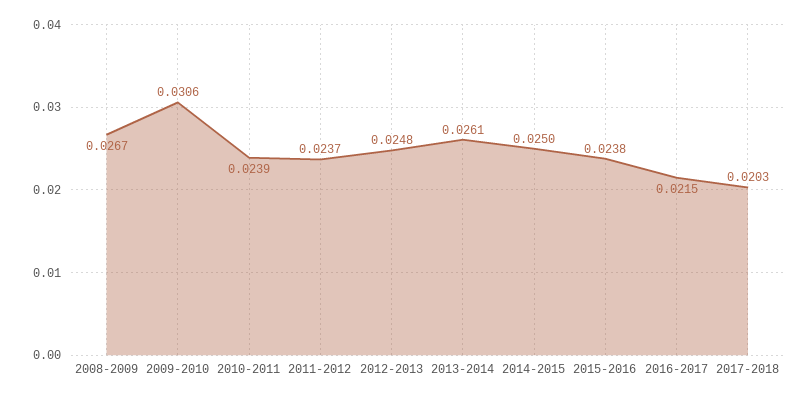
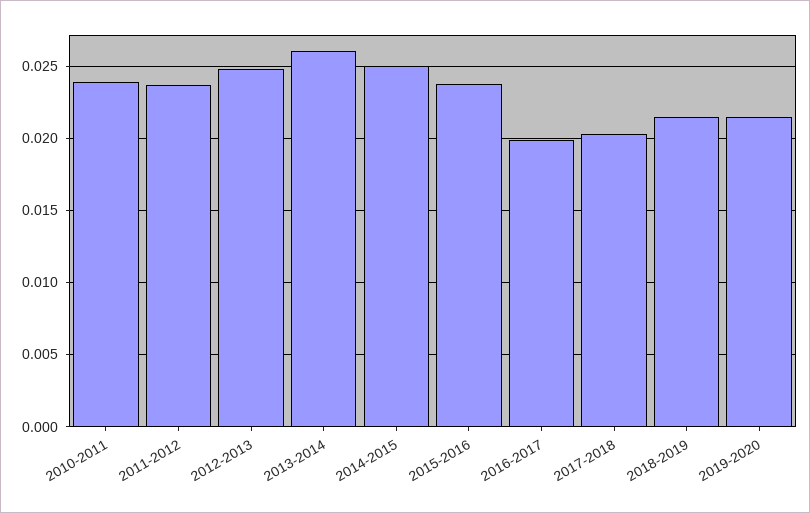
2008-2009: 0.0267 -> none
2009-2010: 0.0306 -> none
2016-2017: 0.0215 -> 0.02
2018-2019: none -> 0.0215
2019-2020: none -> 0.0215

